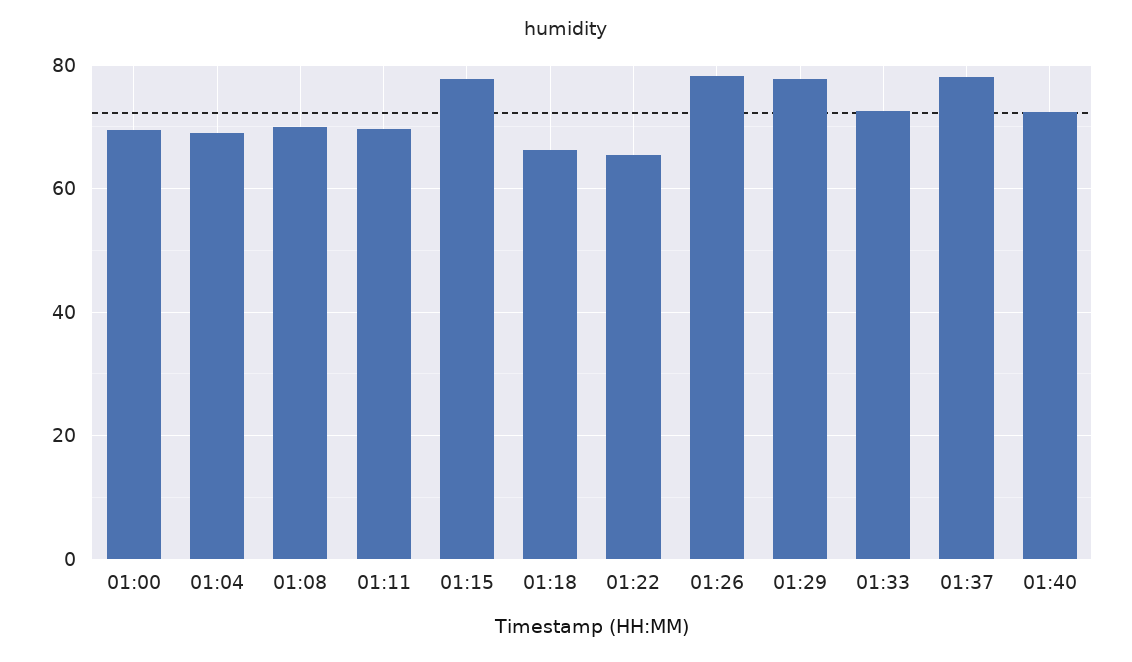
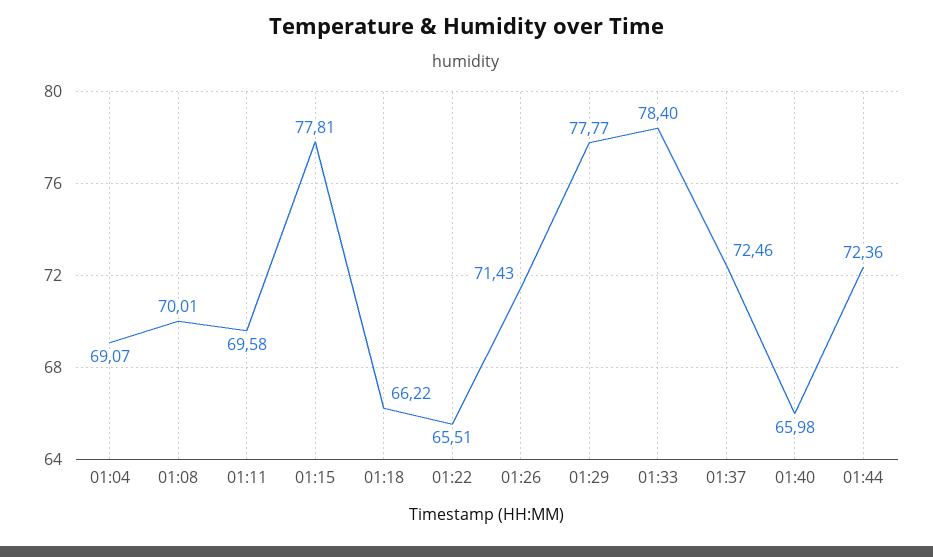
01:00: 70 -> none
01:26: 78 -> 71.43
01:33: 72 -> 78.4
01:37: 78 -> 72.46
01:40: 72 -> 65.98
01:44: none -> 72.36

